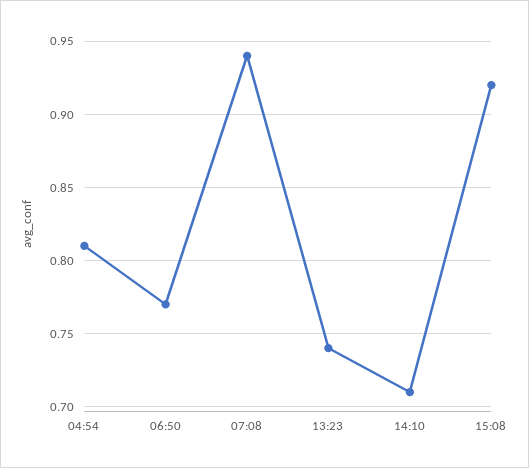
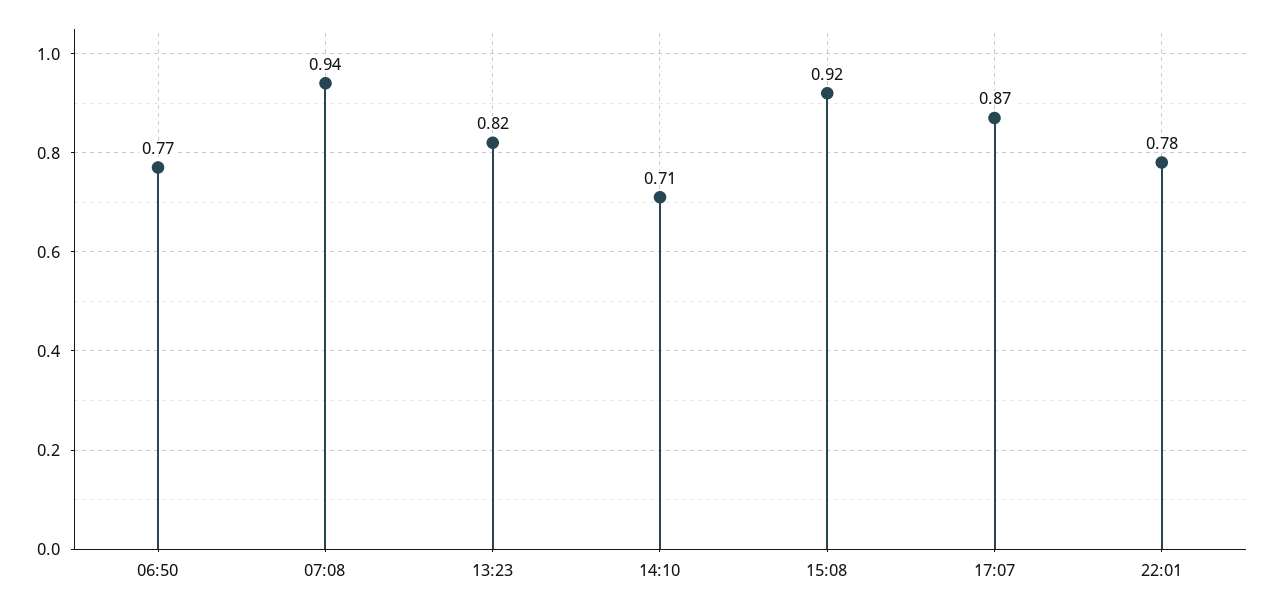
04:54: 0.81 -> none
13:23: 0.74 -> 0.82
17:07: none -> 0.87
22:01: none -> 0.78

